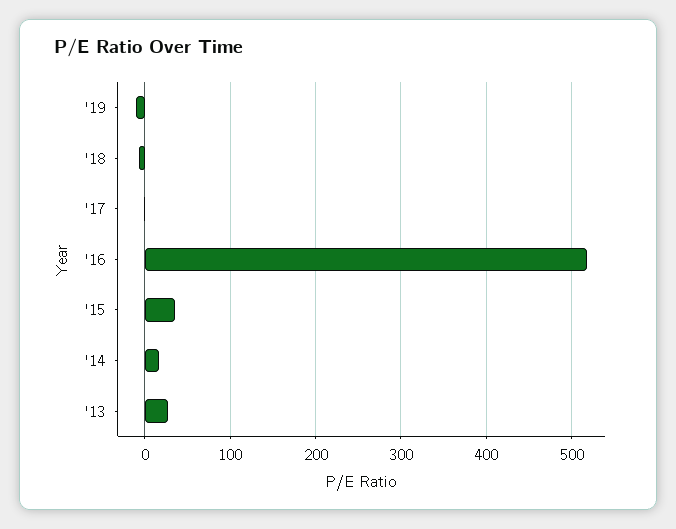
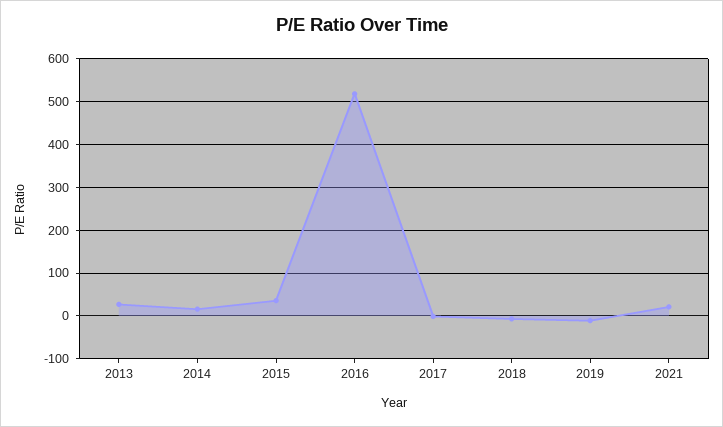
2021: none -> 20

